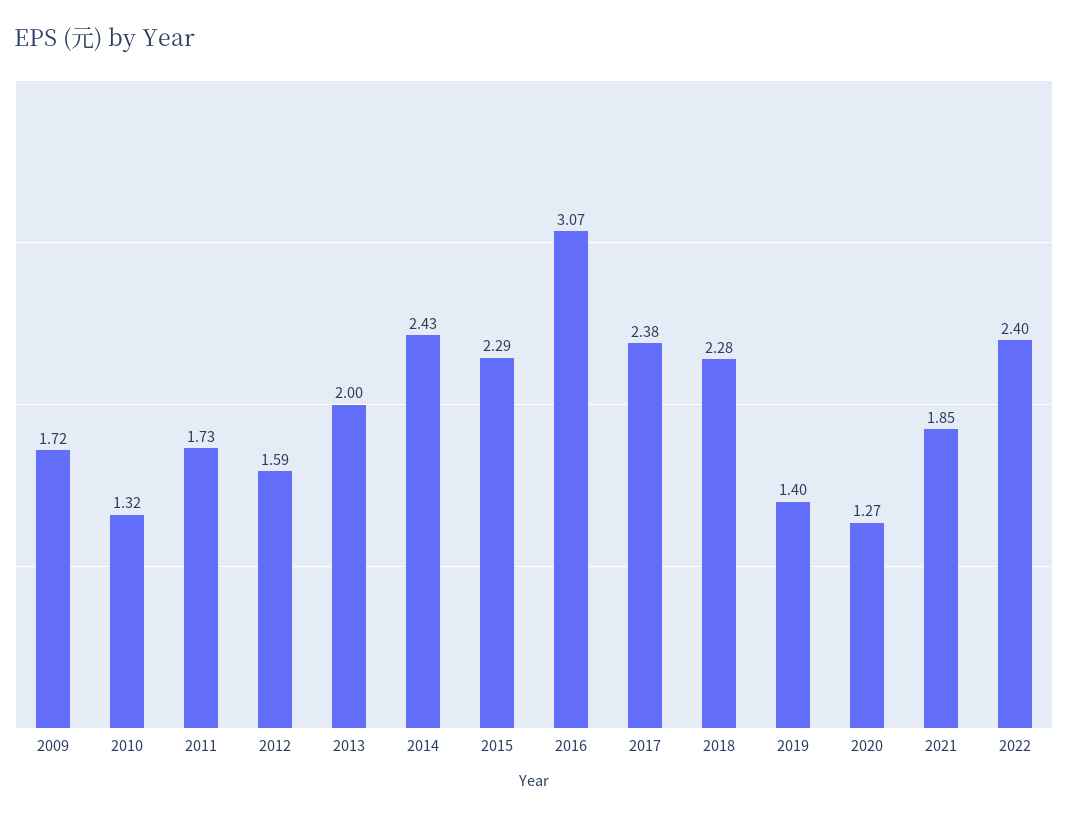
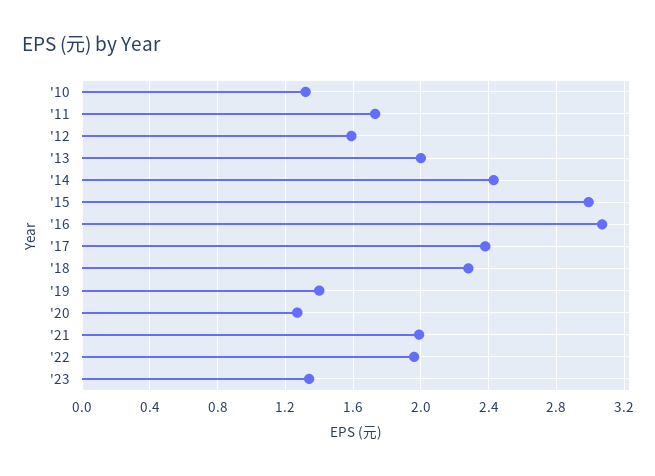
2009: 1.72 -> none
2015: 2.29 -> 3
2021: 1.85 -> 2
2022: 2.4 -> 1.95
'23: none -> 1.35

